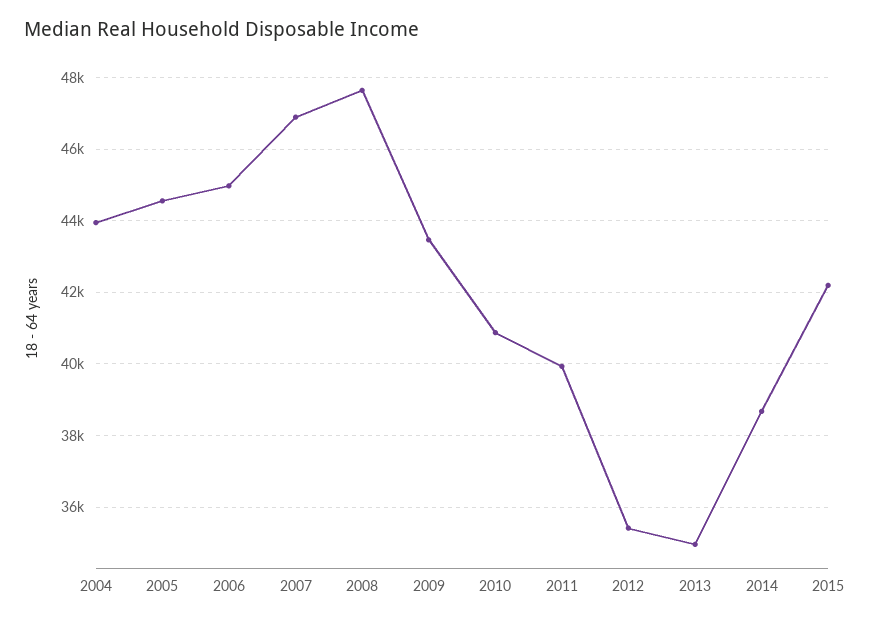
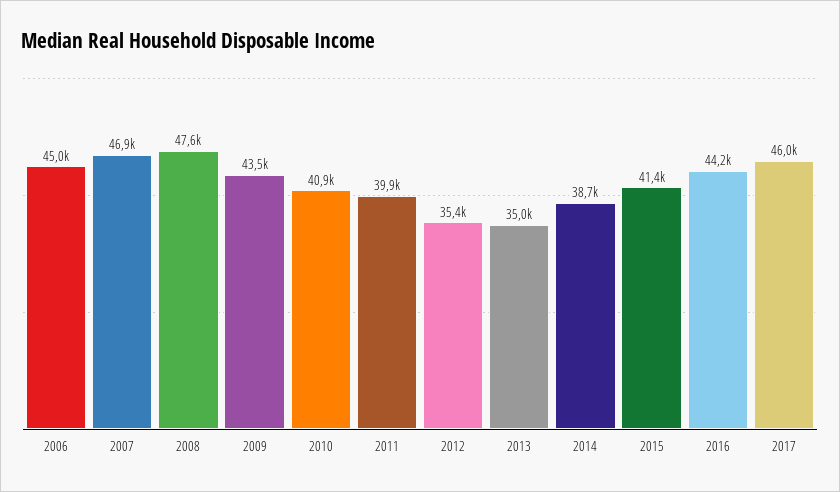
2004: 44000 -> none
2005: 44600 -> none
2015: 42200 -> 41400
2016: none -> 44200
2017: none -> 46000

